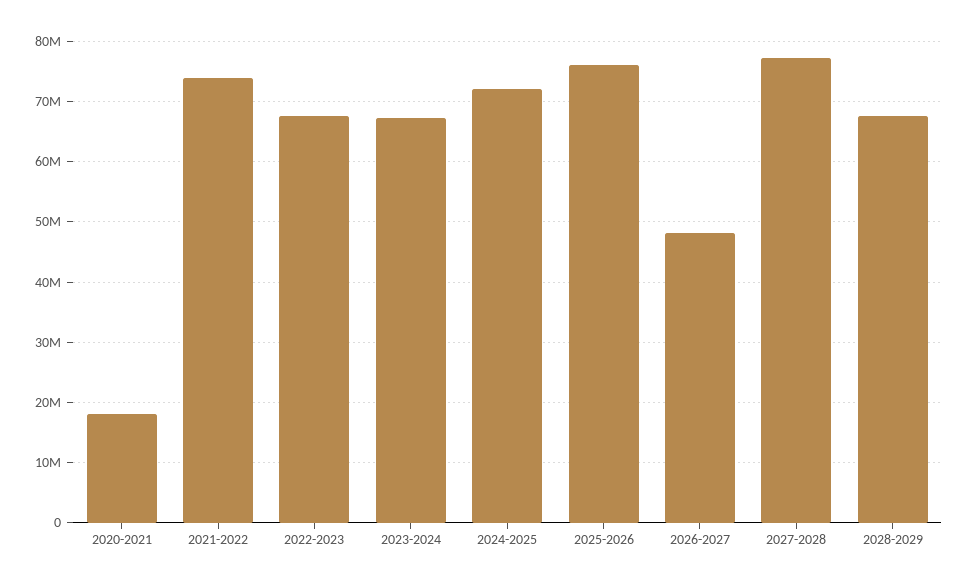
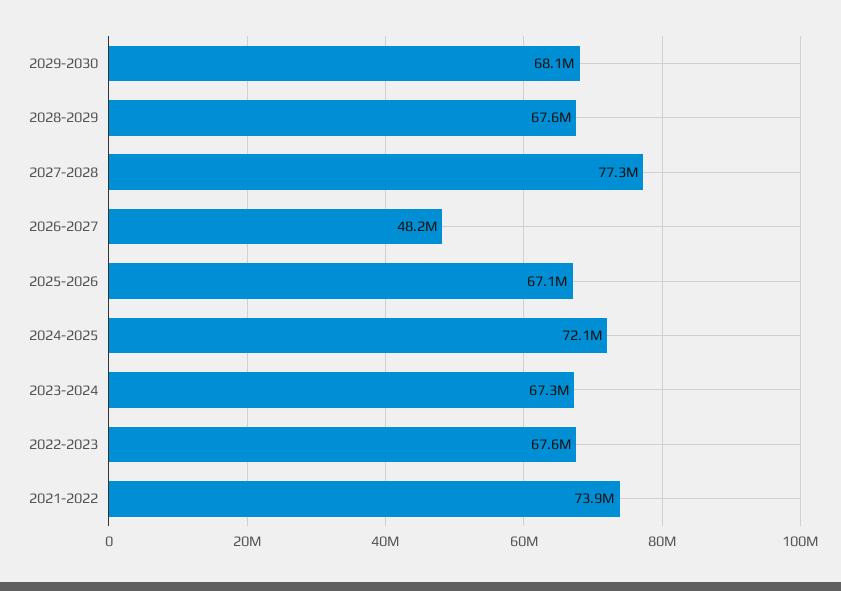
2020-2021: 18000000 -> none
2025-2026: 76000000 -> 67100000
2029-2030: none -> 68100000

